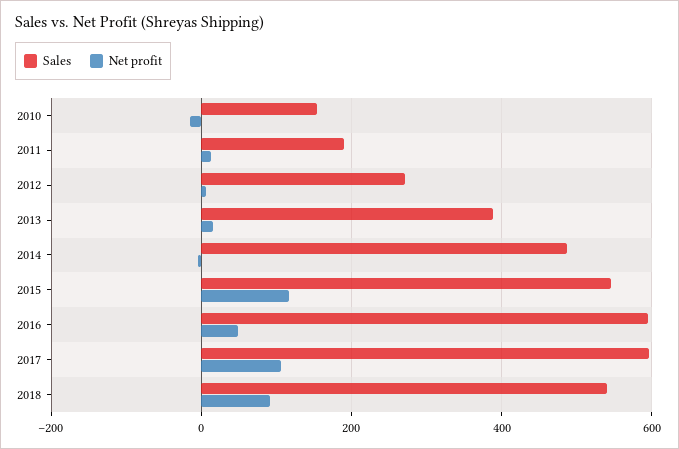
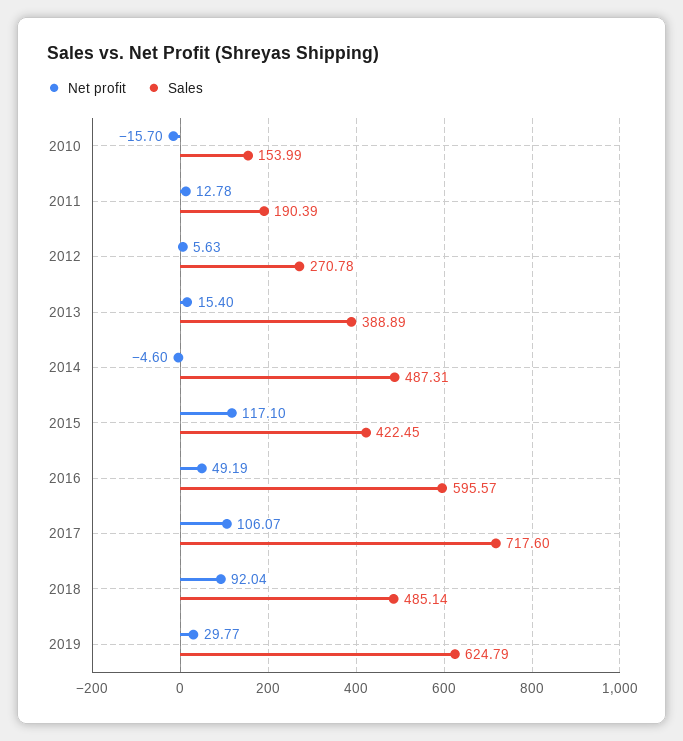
Sales, 2015: 540 -> 422.45
Sales, 2017: 600 -> 717.6
Sales, 2018: 540 -> 485.14
Net profit, 2019: none -> 29.77
Sales, 2019: none -> 624.79

